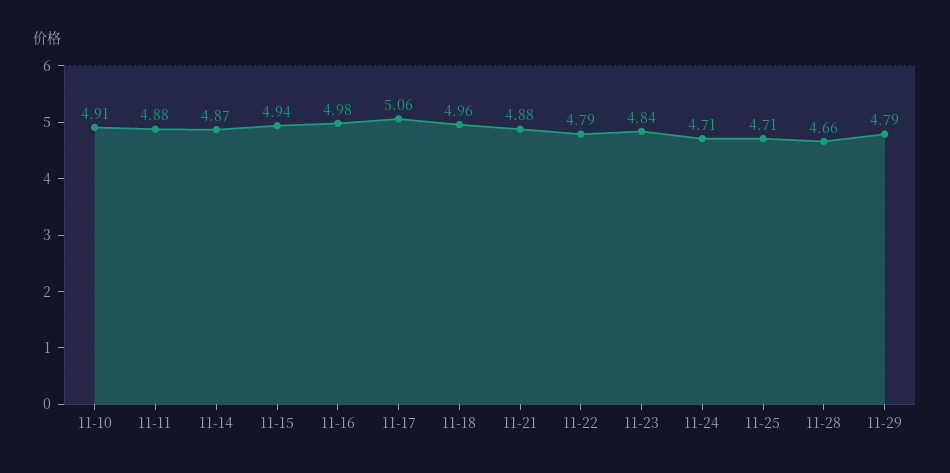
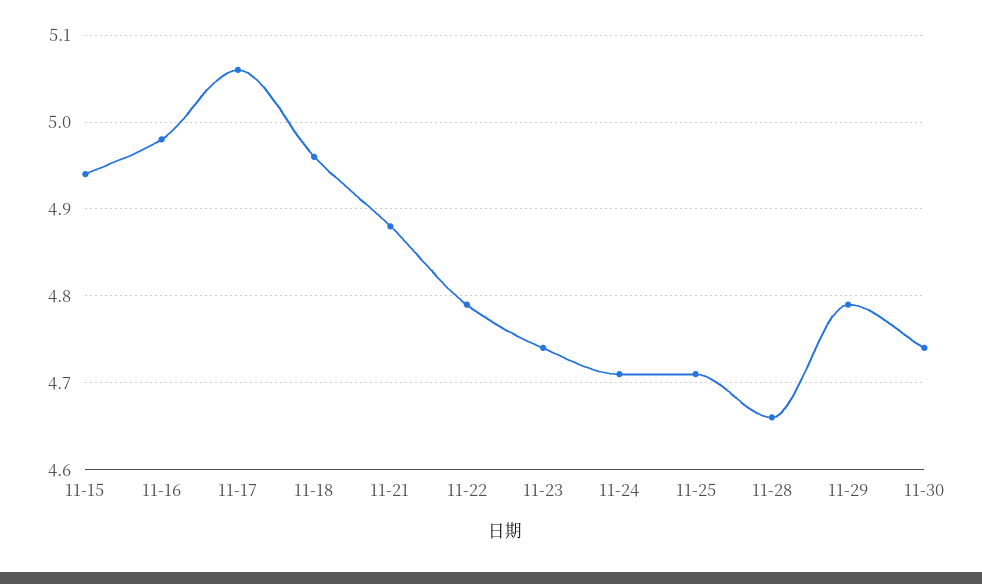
11-10: 4.91 -> none
11-11: 4.88 -> none
11-14: 4.87 -> none
11-23: 4.84 -> 4.74
11-30: none -> 4.74

